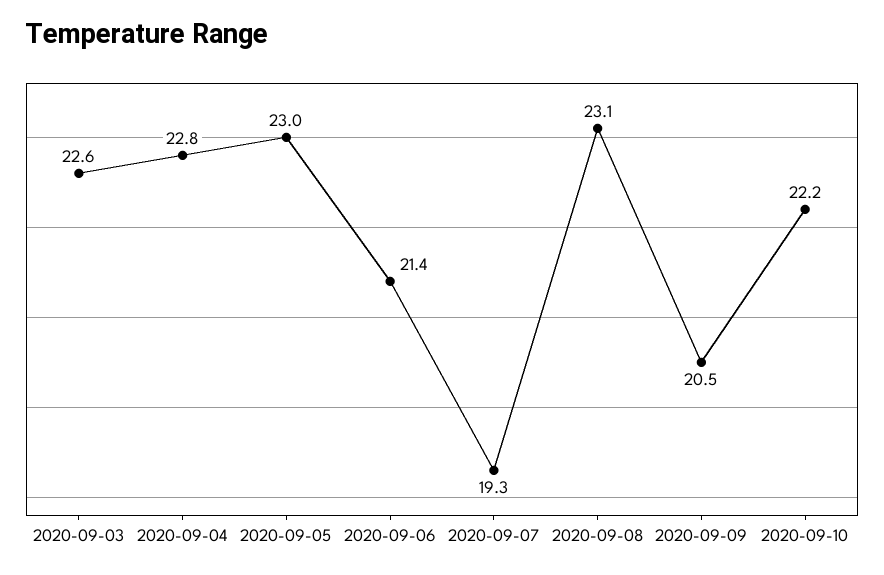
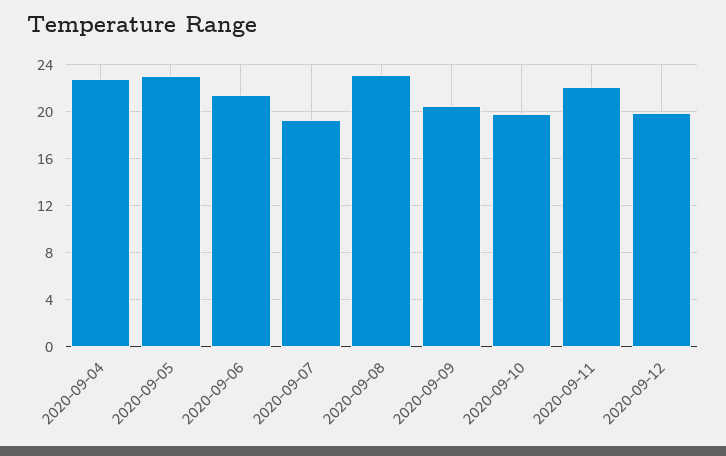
2020-09-03: 22.6 -> none
2020-09-10: 22.2 -> 20
2020-09-11: none -> 22
2020-09-12: none -> 20

